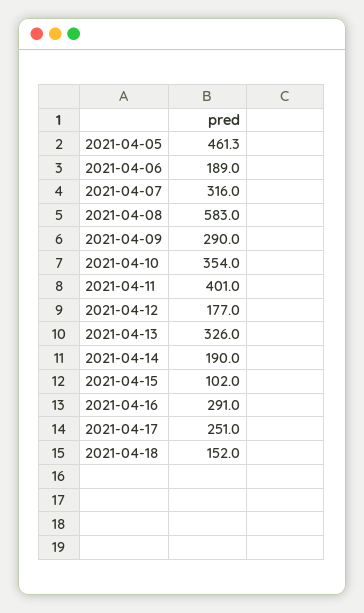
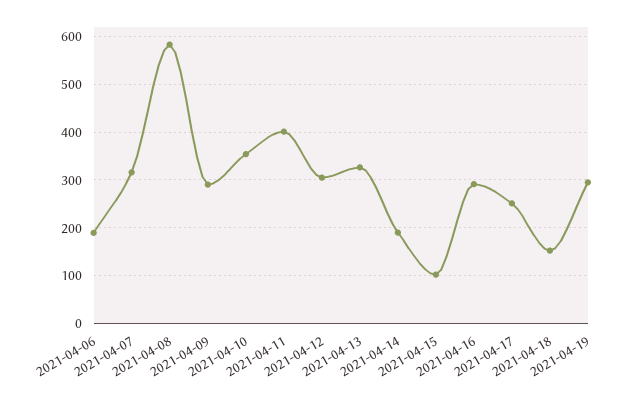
2021-04-05: 461.3 -> none
2021-04-12: 177 -> 300
2021-04-19: none -> 300

